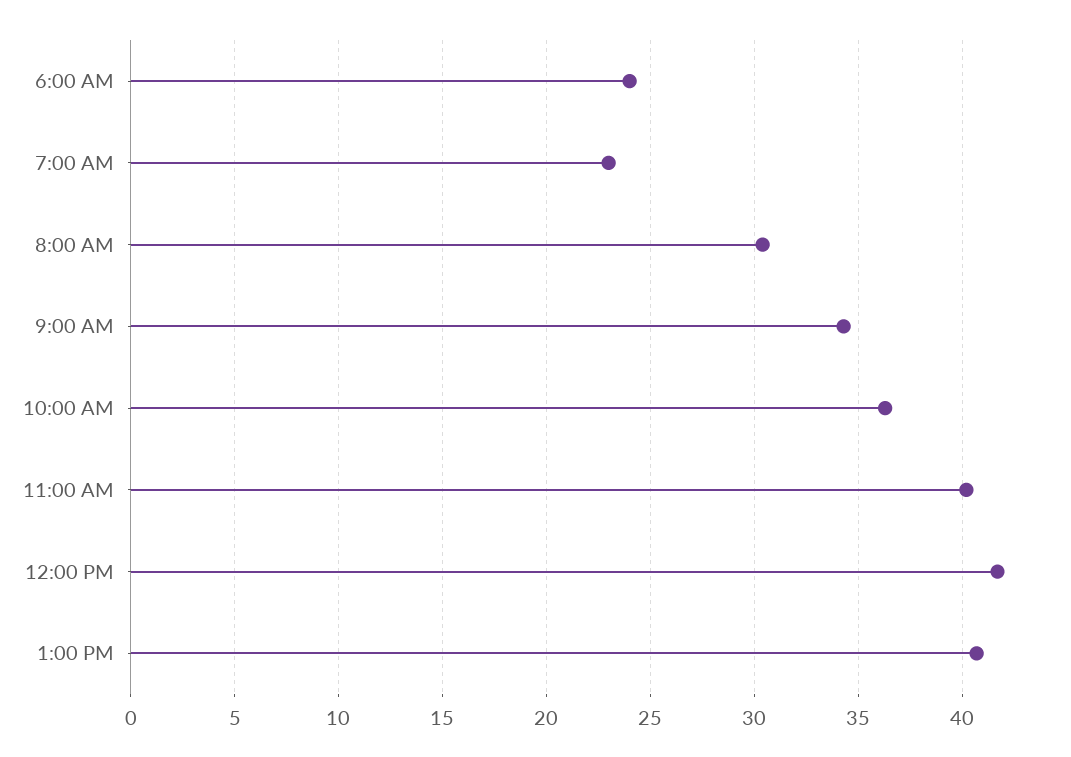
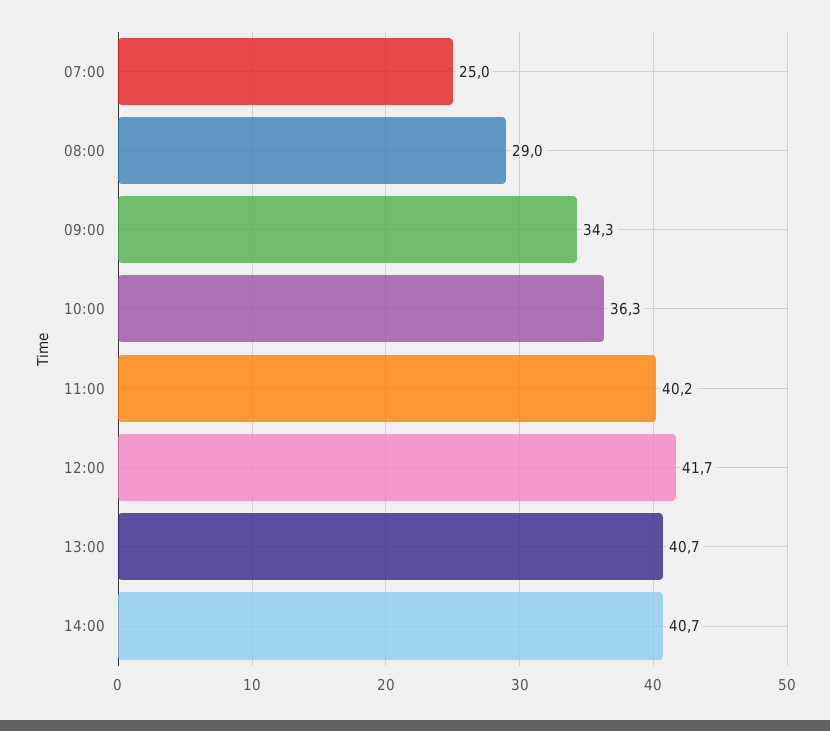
6:00 AM: 24 -> none
7:00 AM: 23 -> 25
8:00 AM: 30.5 -> 29
14:00: none -> 40.7

